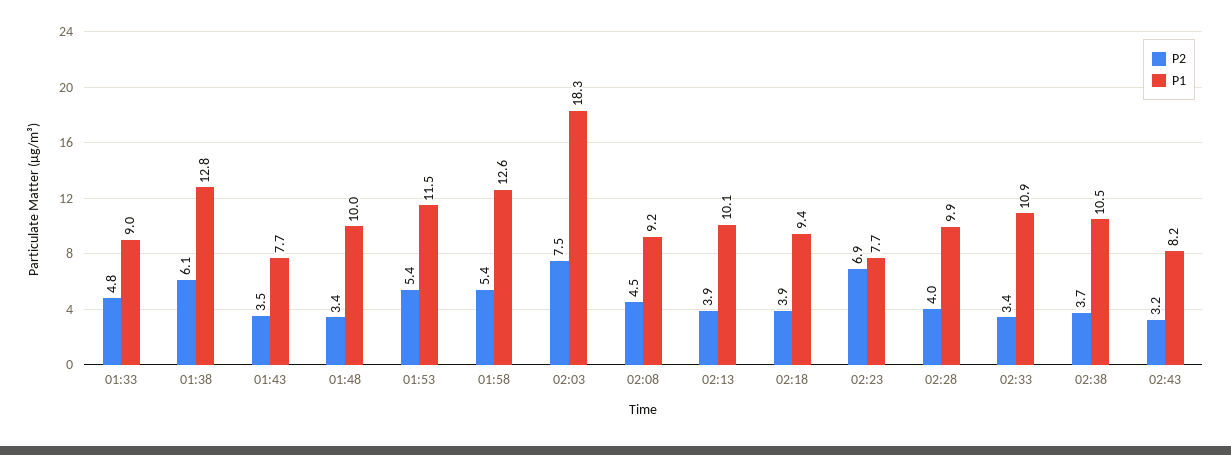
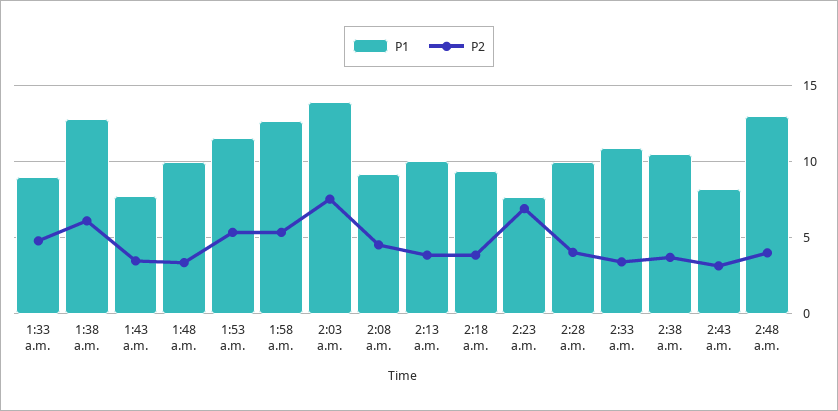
P1, 02:03: 18.3 -> 14
P1, 2:48 a.m.: none -> 13
P2, 2:48 a.m.: none -> 4

